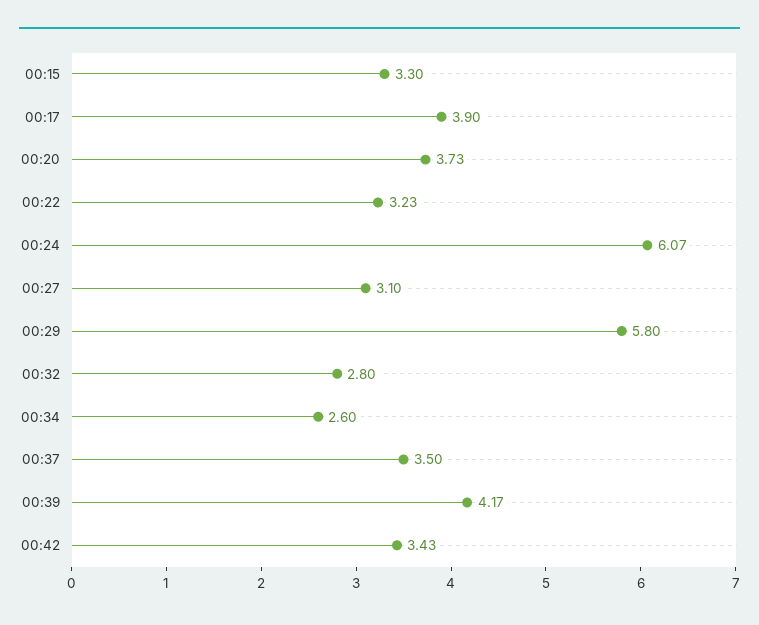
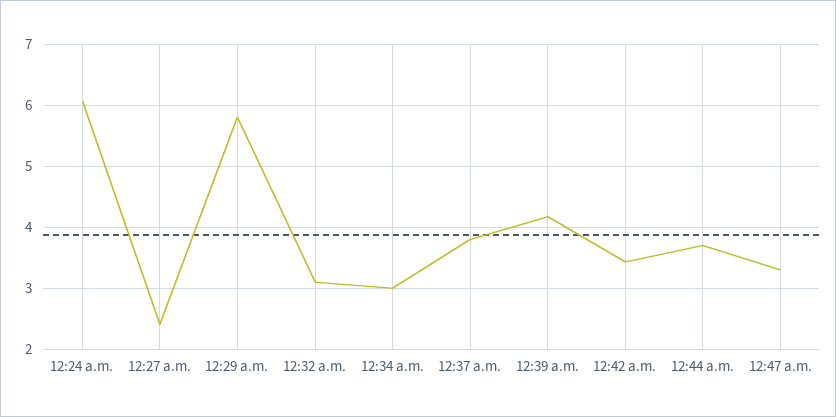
00:15: 3.3 -> none
00:17: 3.9 -> none
00:20: 3.73 -> none
00:22: 3.23 -> none
00:27: 3.1 -> 2.4
00:32: 2.8 -> 3.1
00:34: 2.6 -> 3
00:37: 3.5 -> 3.8
12:44 a.m.: none -> 3.7
12:47 a.m.: none -> 3.3

